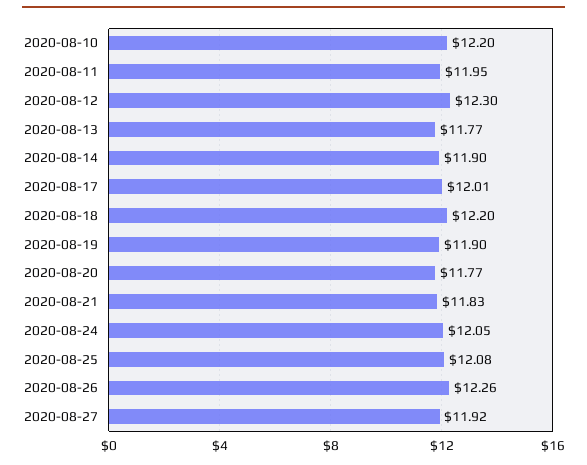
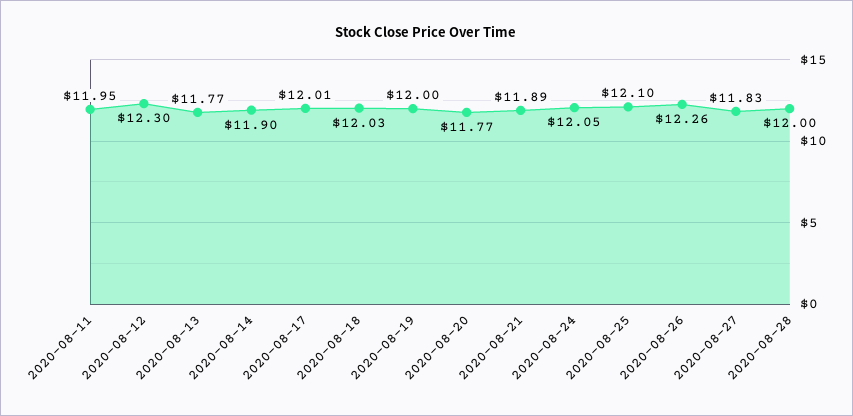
2020-08-10: 12.2 -> none
2020-08-18: 12.2 -> 12.03
2020-08-19: 11.9 -> 12
2020-08-21: 11.83 -> 11.89
2020-08-25: 12.08 -> 12.1
2020-08-27: 11.92 -> 11.83
2020-08-28: none -> 12

